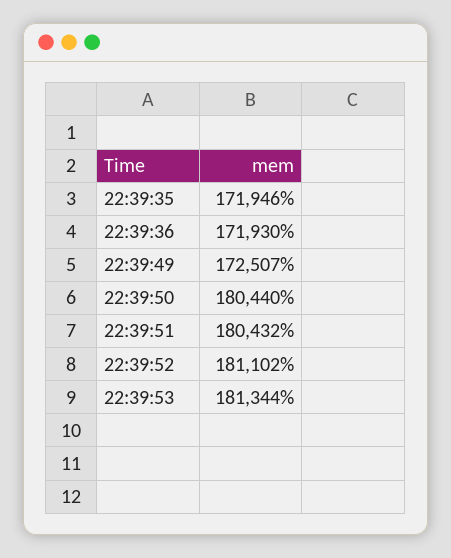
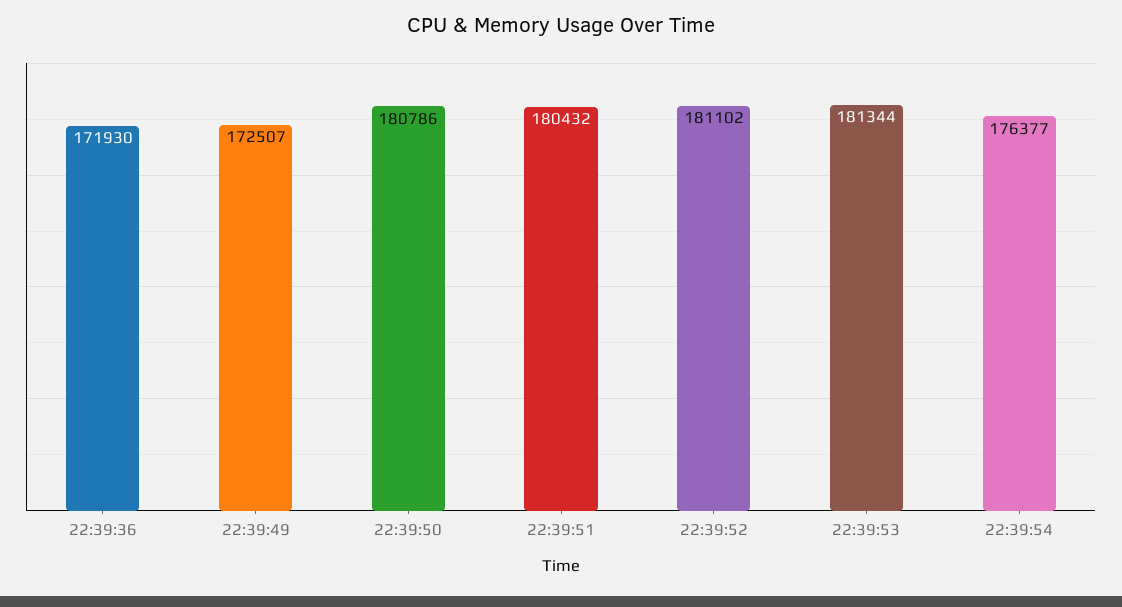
22:39:35: 171946 -> none
22:39:50: 180440 -> 180786
22:39:54: none -> 176377

